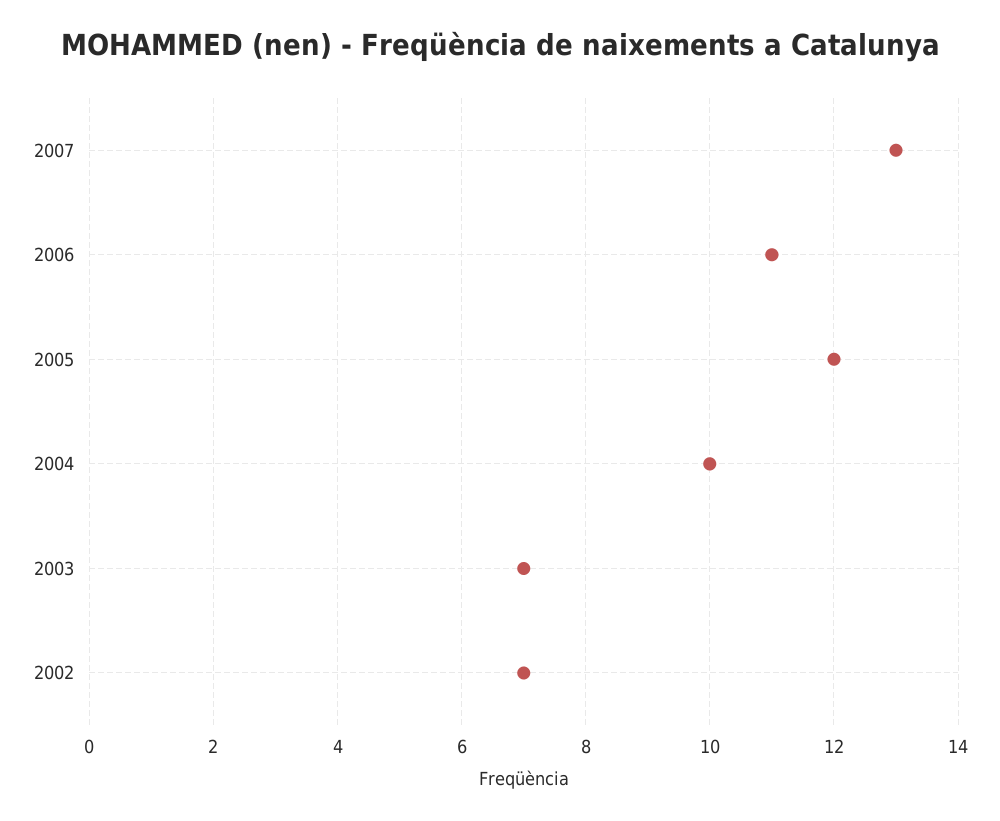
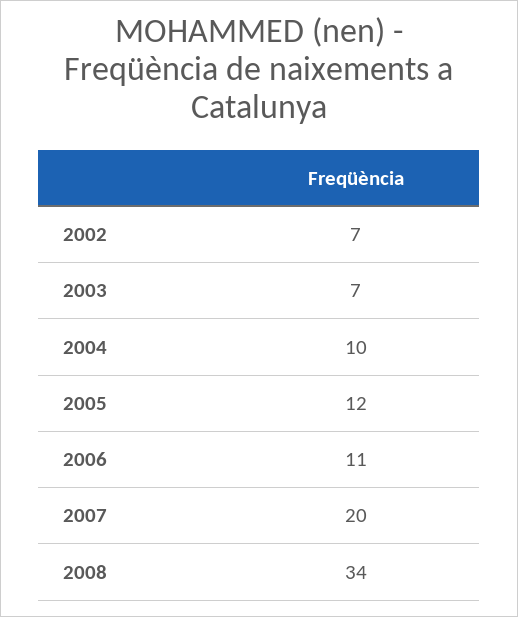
2007: 13 -> 20
2008: none -> 34

